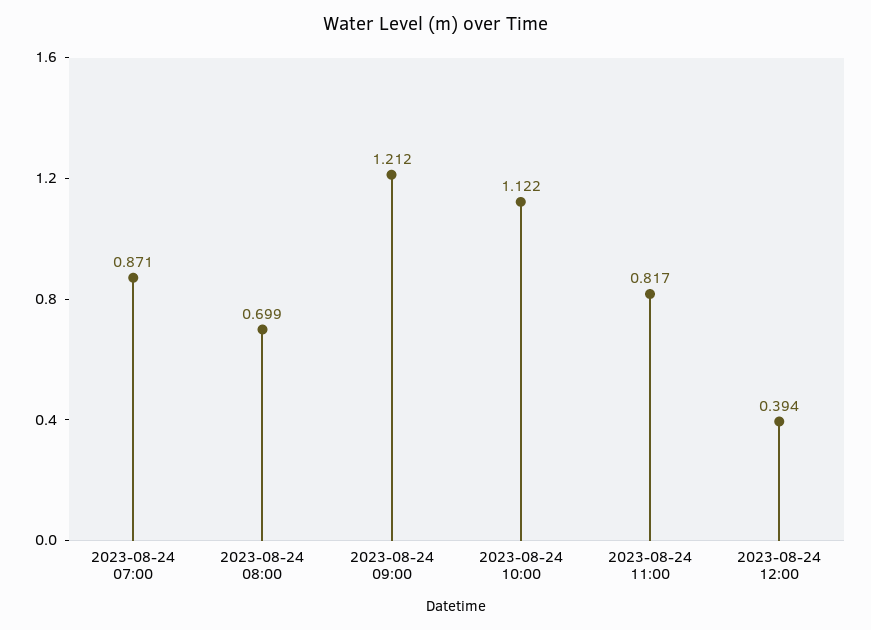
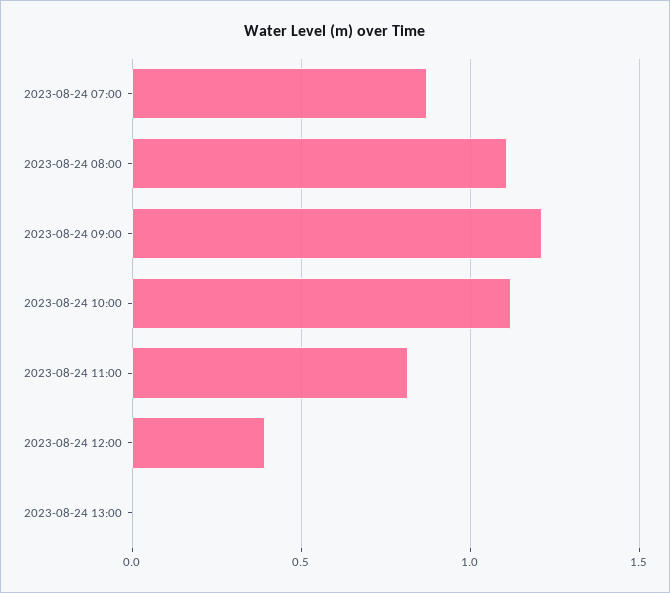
2023-08-24 08:00: 0.699 -> 1.1
2023-08-24 13:00: none -> 0

